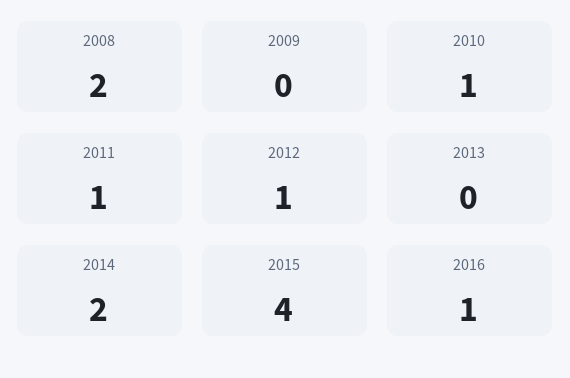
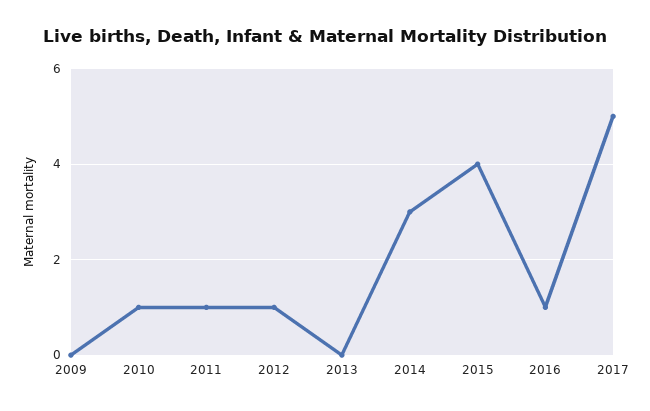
2008: 2 -> none
2014: 2 -> 3
2017: none -> 5

